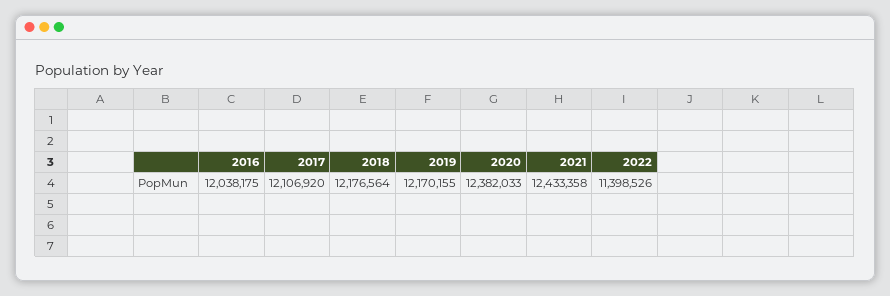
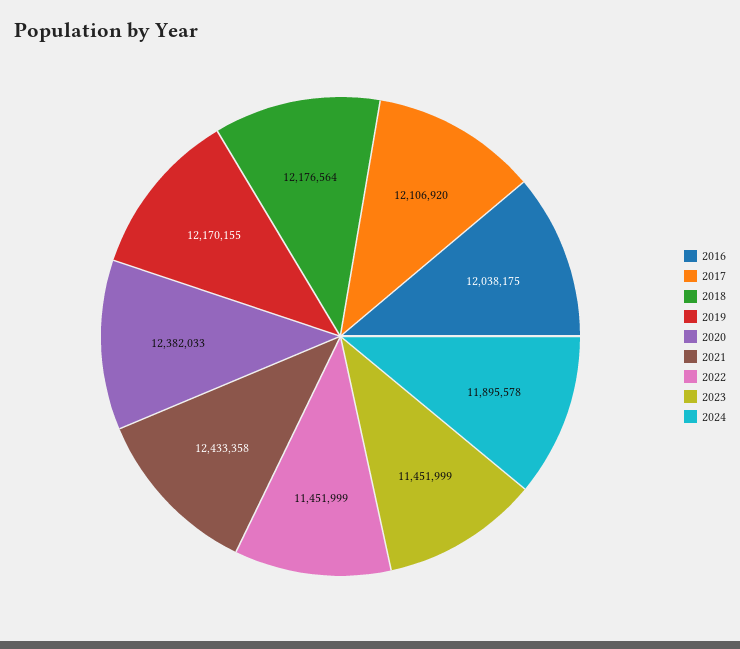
2022: 11398526 -> 11451999
2023: none -> 11451999
2024: none -> 11895578

